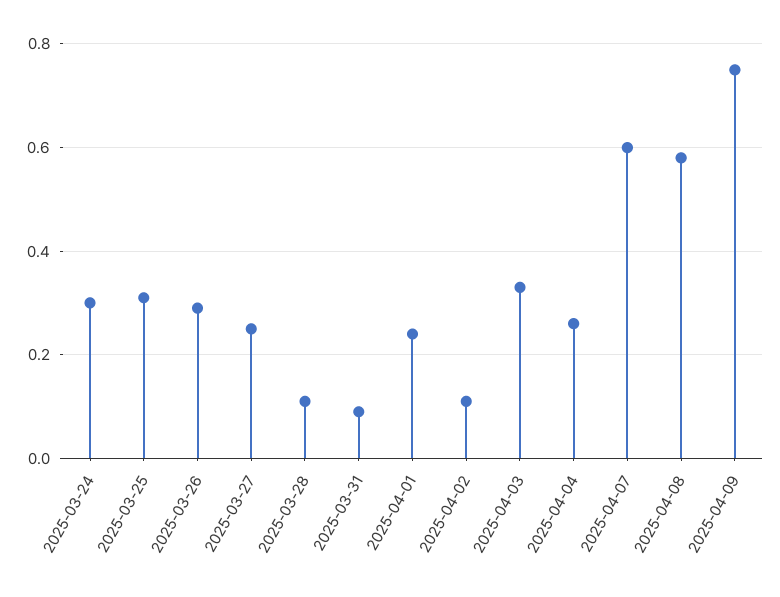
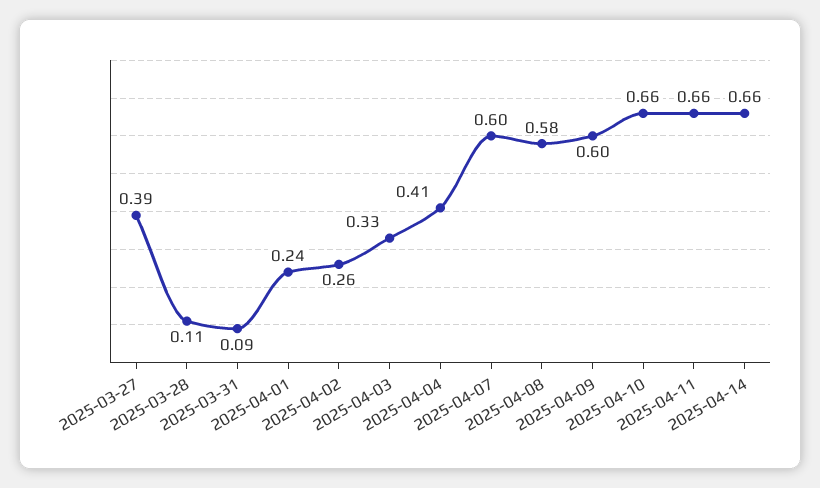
2025-03-24: 0.3 -> none
2025-03-25: 0.3 -> none
2025-03-26: 0.3 -> none
2025-03-27: 0.25 -> 0.39
2025-04-02: 0.1 -> 0.26
2025-04-04: 0.25 -> 0.41
2025-04-09: 0.75 -> 0.6
2025-04-10: none -> 0.66
2025-04-11: none -> 0.66
2025-04-14: none -> 0.66

